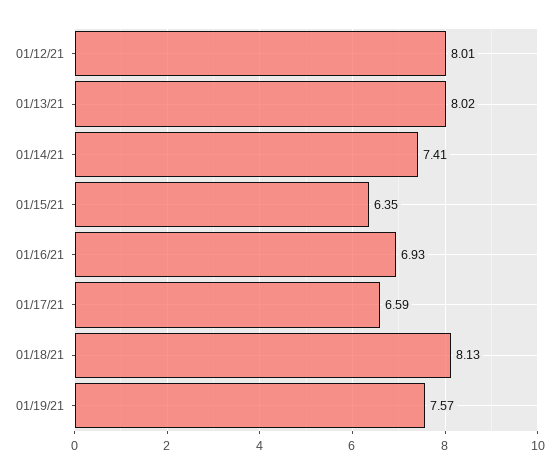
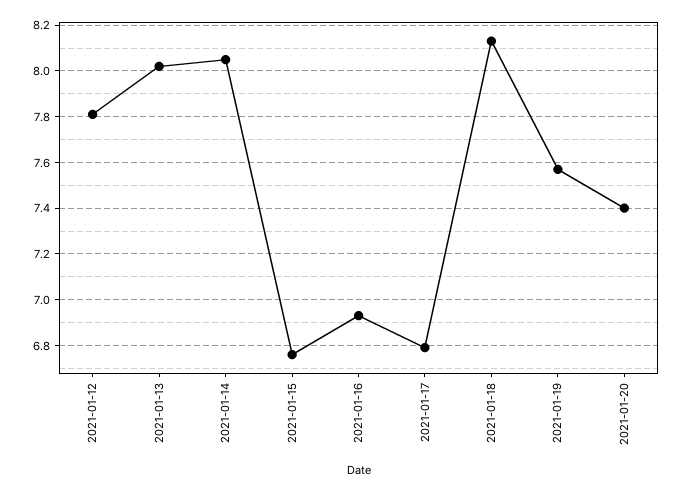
01/12/21: 8.01 -> 7.8
01/14/21: 7.41 -> 8.05
01/15/21: 6.35 -> 6.75
01/17/21: 6.59 -> 6.8
2021-01-20: none -> 7.4

